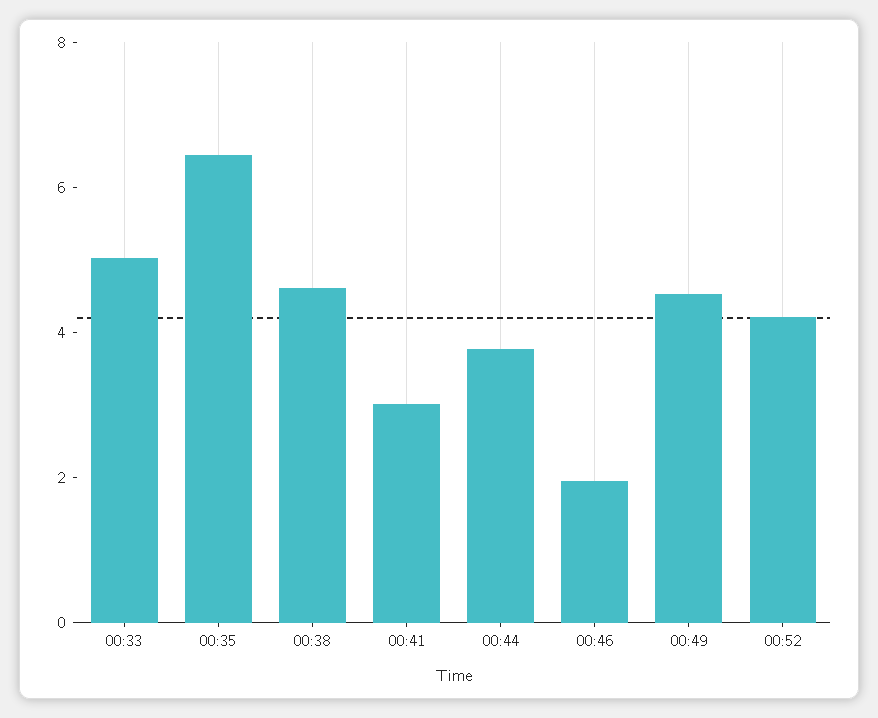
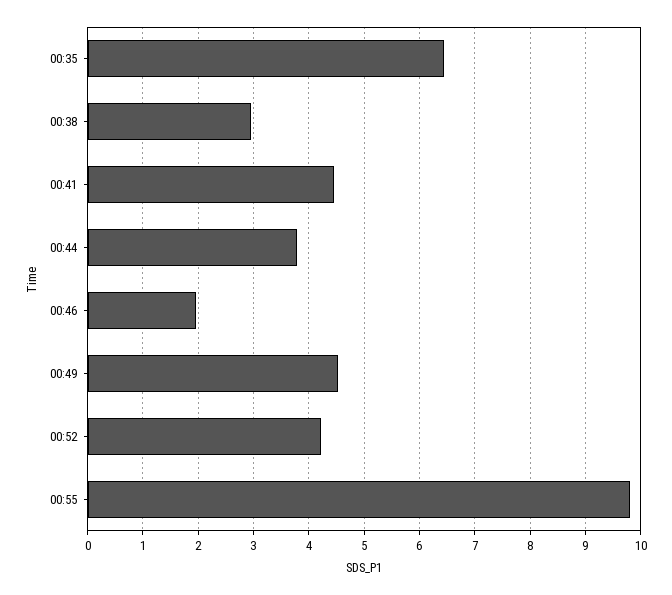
00:33: 5 -> none
00:38: 4.5 -> 3
00:41: 3 -> 4.4
00:55: none -> 9.8

